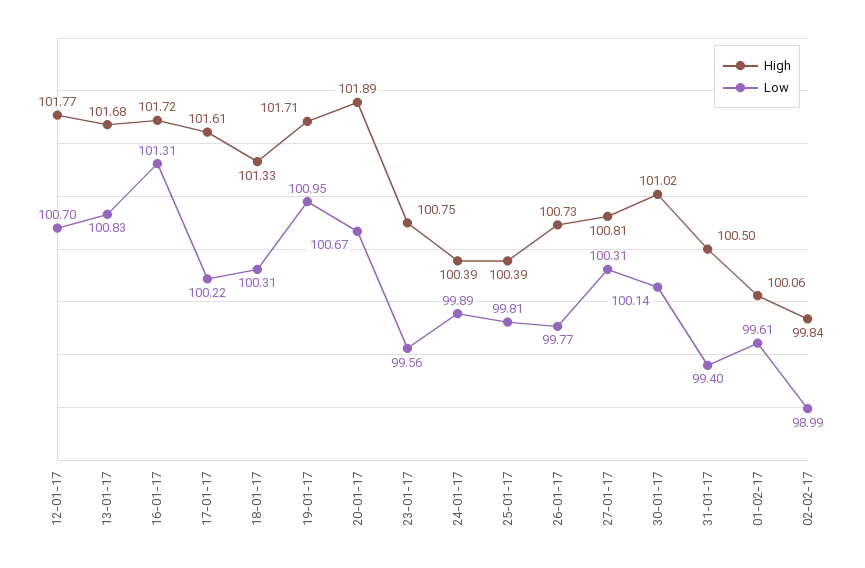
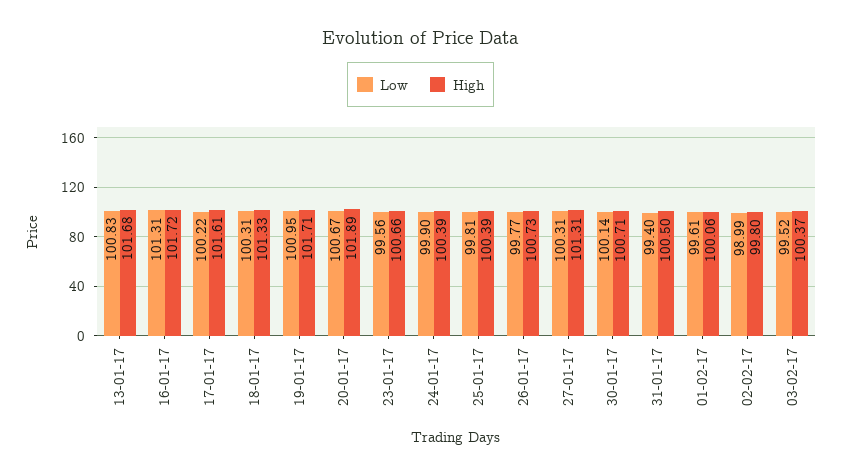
High, 12-01-17: 101.77 -> none
Low, 12-01-17: 100.7 -> none
High, 23-01-17: 100.75 -> 100.66
Low, 24-01-17: 99.89 -> 99.9
High, 27-01-17: 100.81 -> 101.31
High, 30-01-17: 101.02 -> 100.71
High, 02-02-17: 99.84 -> 99.8
Low, 03-02-17: none -> 99.52
High, 03-02-17: none -> 100.37

